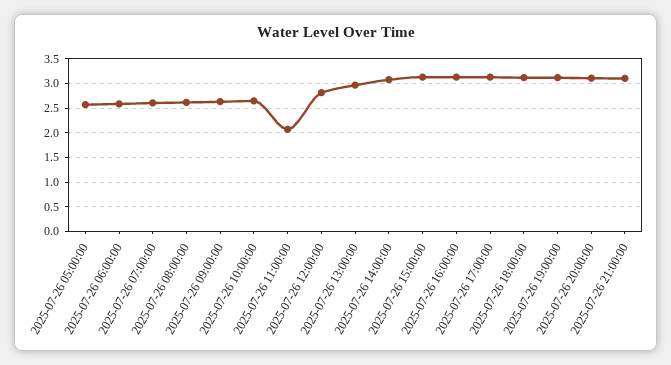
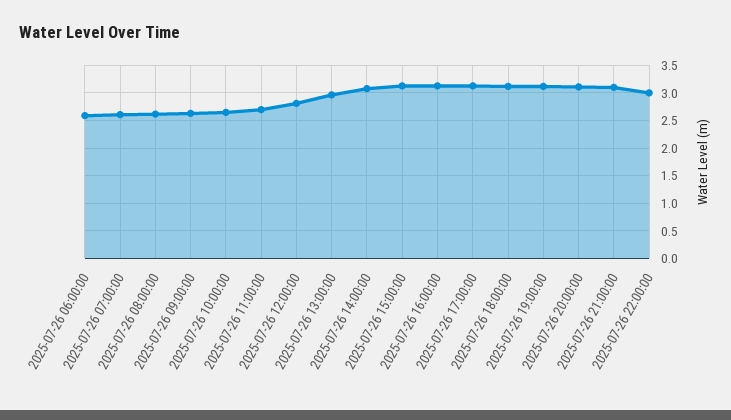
2025-07-26 05:00:00: 2.5 -> none
2025-07-26 11:00:00: 2 -> 2.75
2025-07-26 22:00:00: none -> 3

